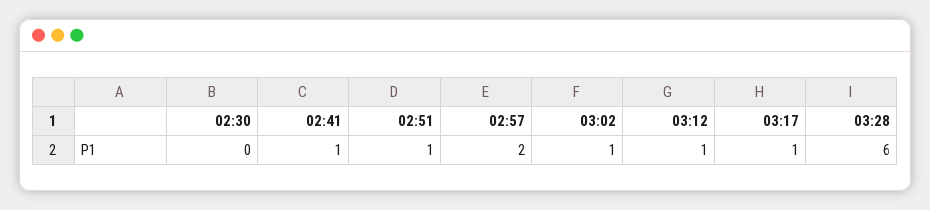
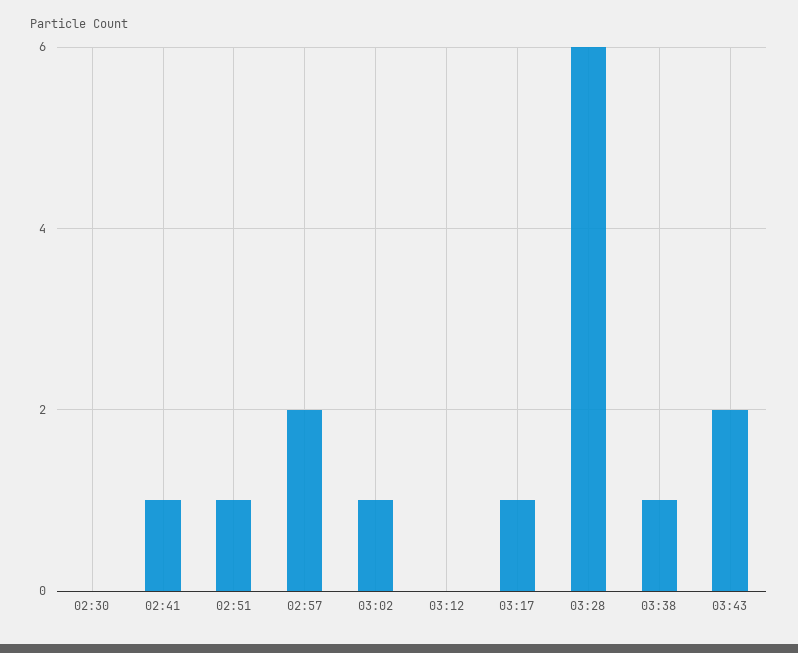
03:12: 1 -> 0
03:38: none -> 1
03:43: none -> 2

